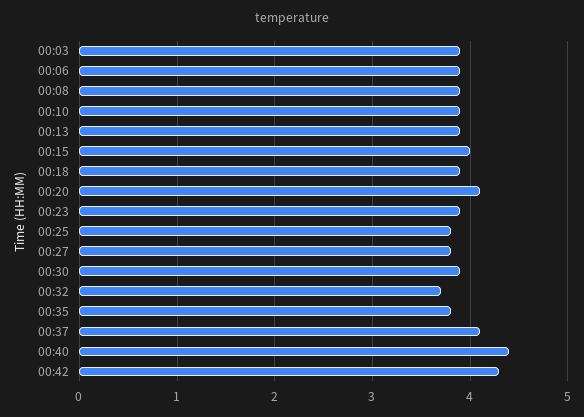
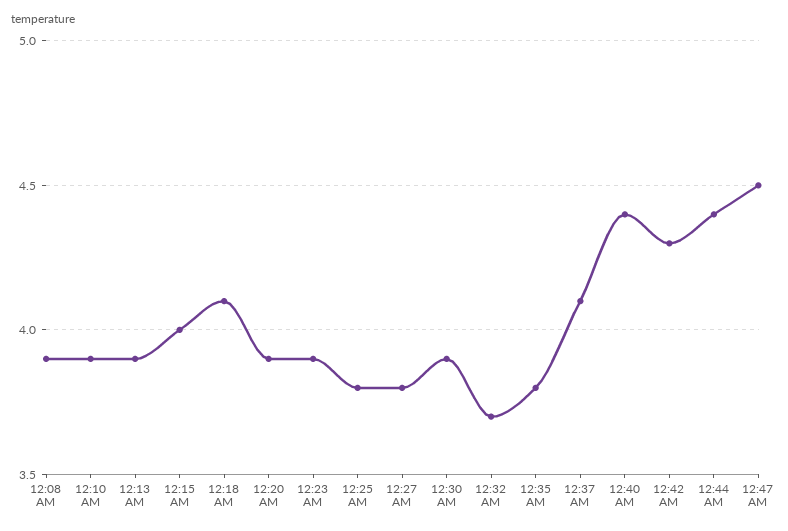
00:03: 3.9 -> none
00:06: 3.9 -> none
00:18: 3.9 -> 4.1
00:20: 4.1 -> 3.9
12:44 AM: none -> 4.4
12:47 AM: none -> 4.5

